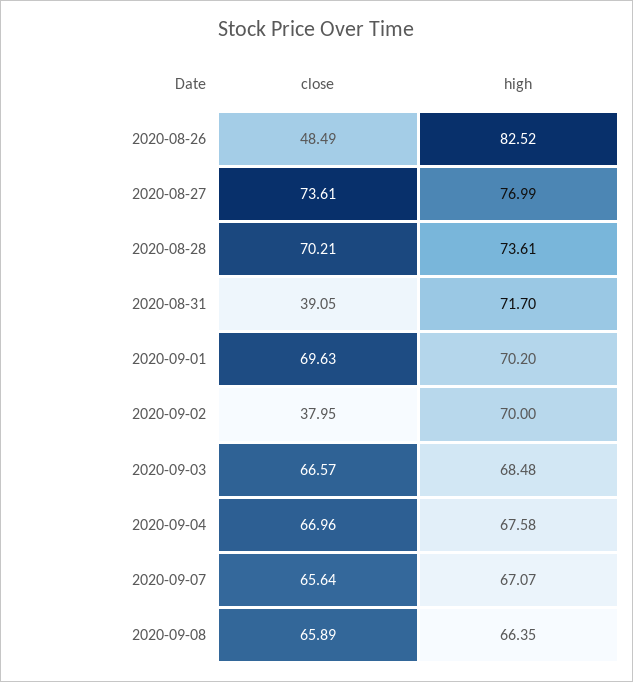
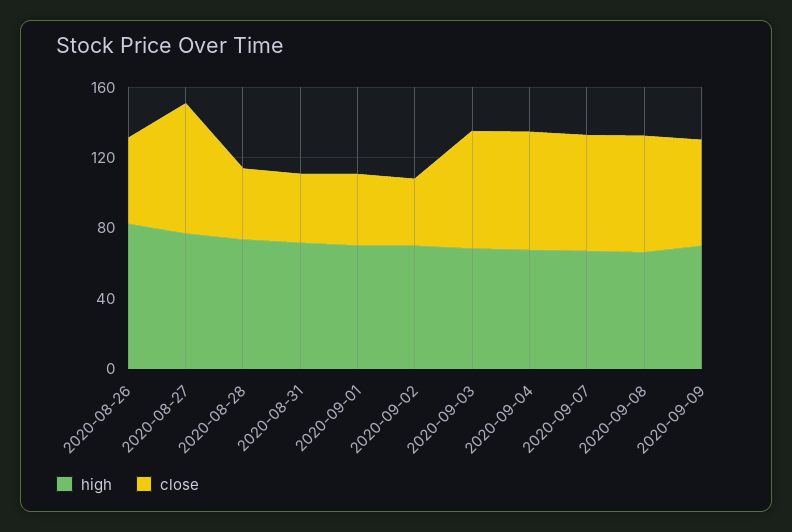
close, 2020-08-28: 70.21 -> 40
close, 2020-09-01: 69.63 -> 40
high, 2020-09-09: none -> 70
close, 2020-09-09: none -> 60

